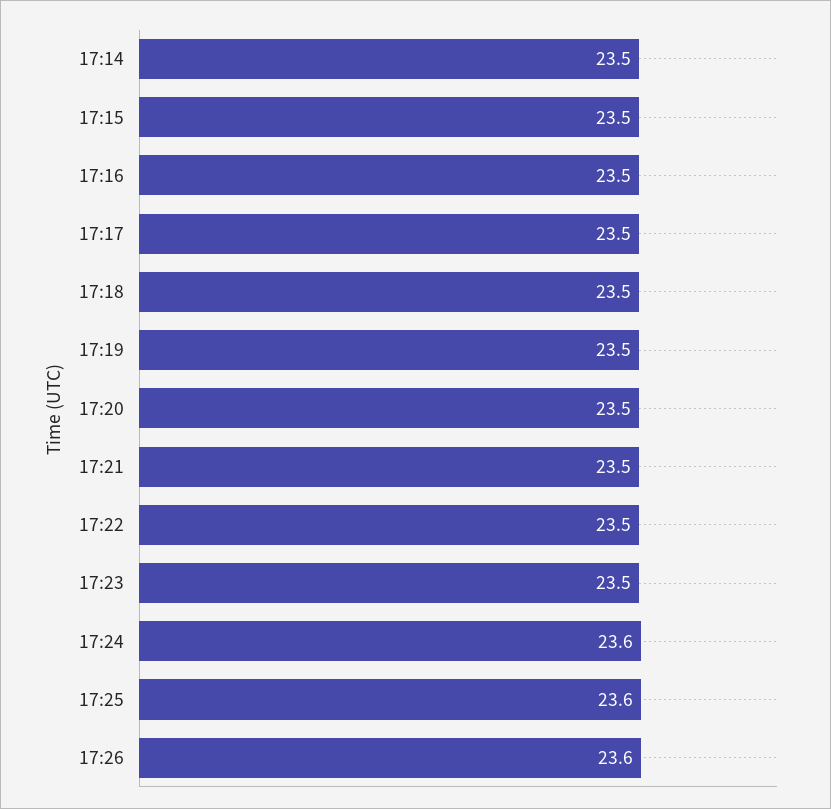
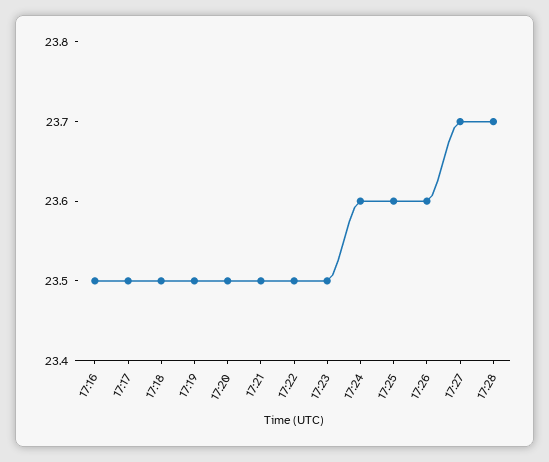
17:14: 23.5 -> none
17:15: 23.5 -> none
17:27: none -> 23.7
17:28: none -> 23.7

